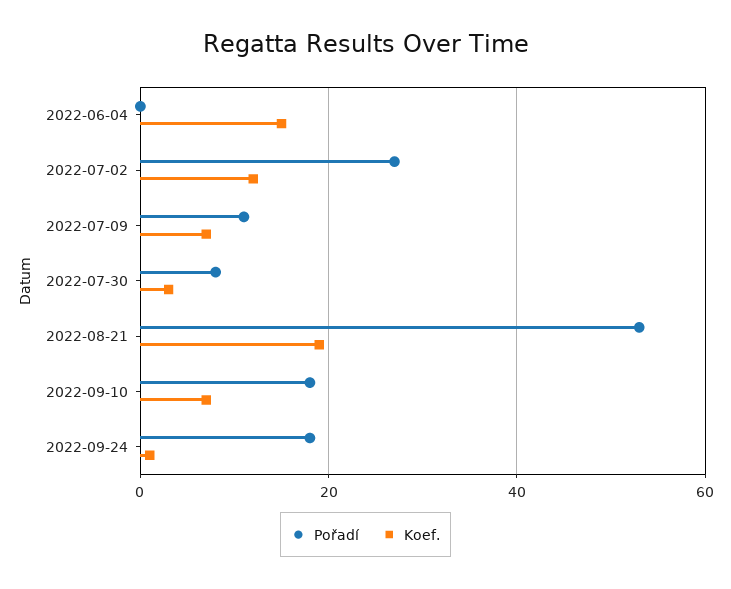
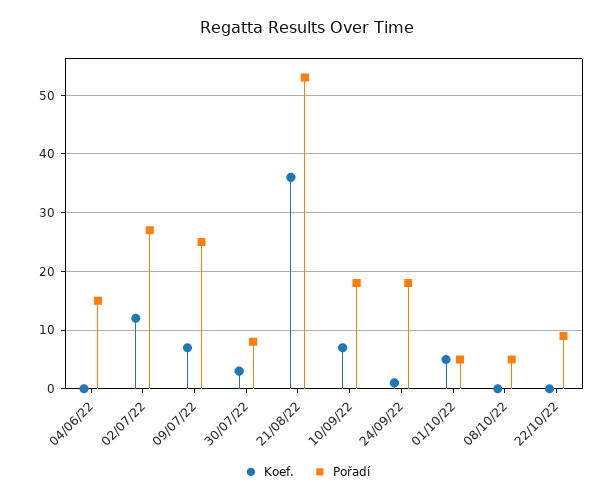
Pořadí, 2022-06-04: 0 -> 15
Koef., 2022-06-04: 15 -> 0
Pořadí, 2022-07-09: 10 -> 25
Koef., 2022-08-21: 20 -> 35
Koef., 01/10/22: none -> 5
Pořadí, 01/10/22: none -> 5
Koef., 08/10/22: none -> 0
Pořadí, 08/10/22: none -> 5
Koef., 22/10/22: none -> 0
Pořadí, 22/10/22: none -> 10

